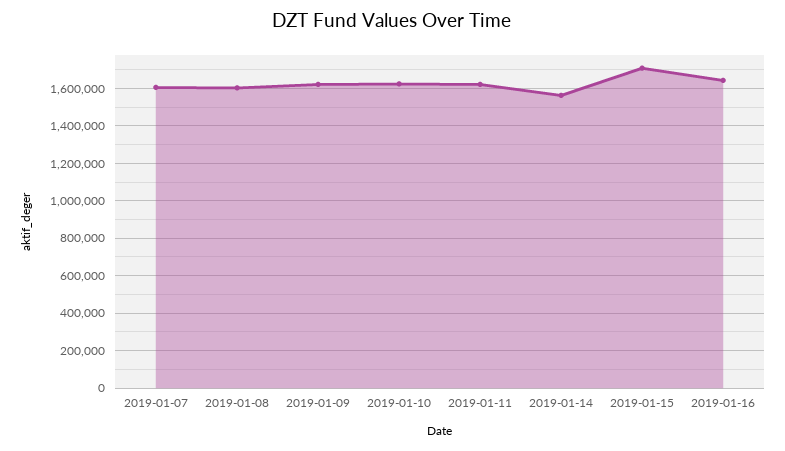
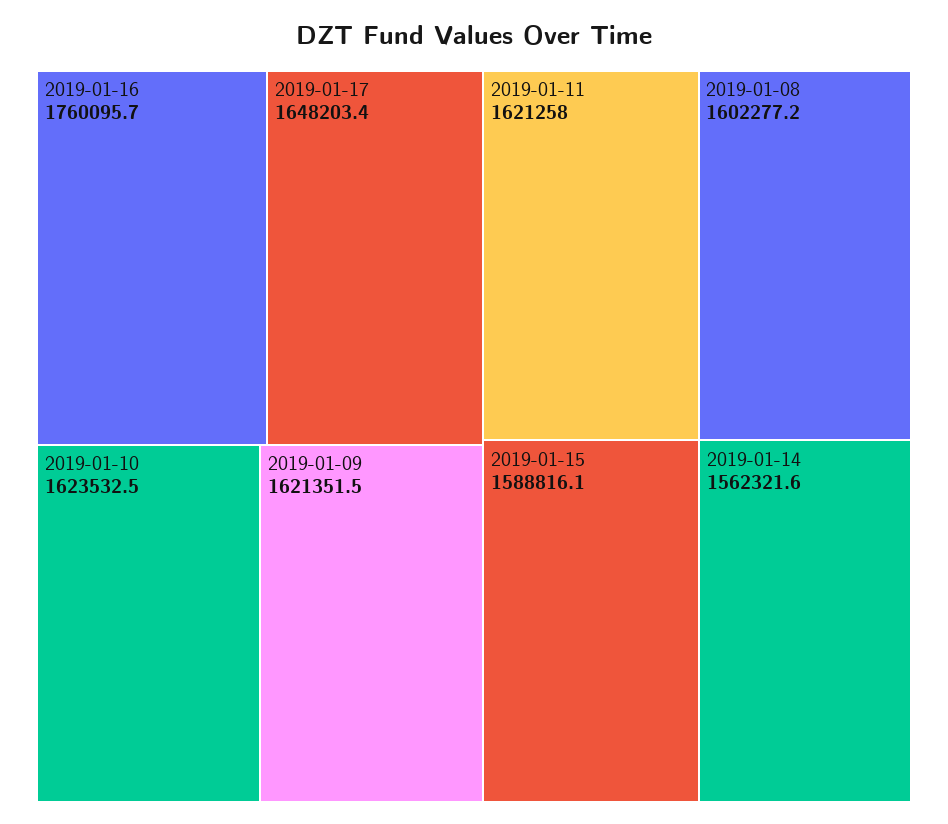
2019-01-07: 1600000 -> none
2019-01-15: 1700000 -> 1588816.1
2019-01-16: 1650000 -> 1760095.7
2019-01-17: none -> 1648203.4

